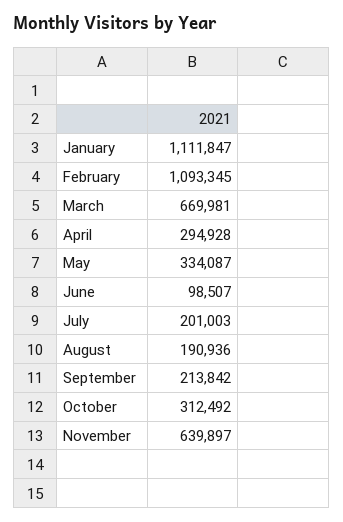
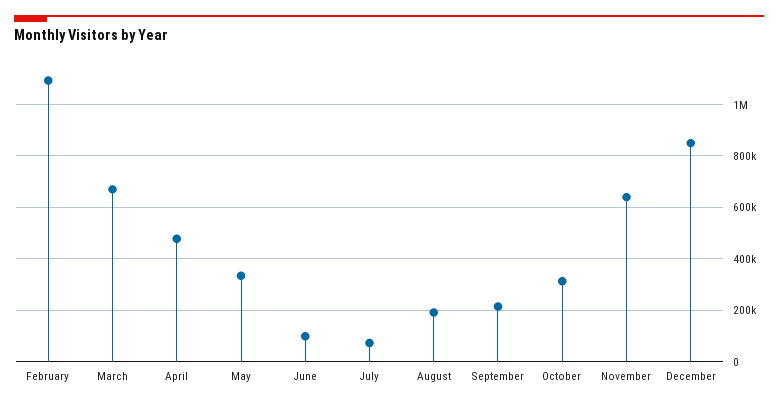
January: 1111847 -> none
April: 294928 -> 475000
July: 201003 -> 75000
December: none -> 850000

